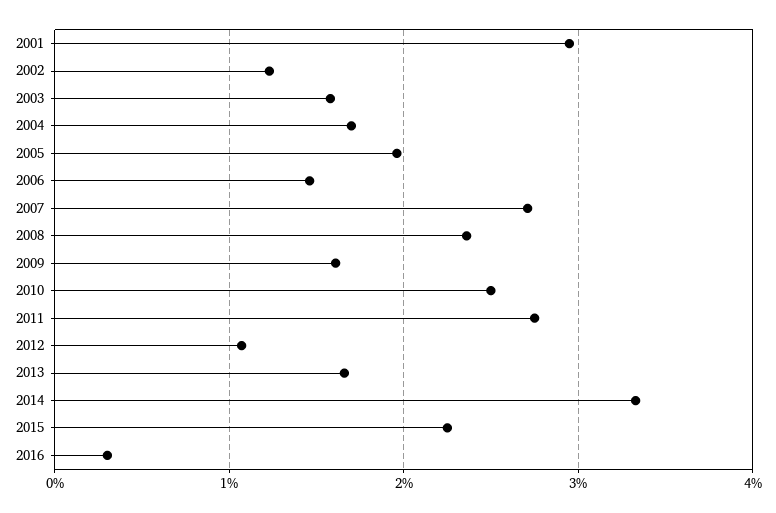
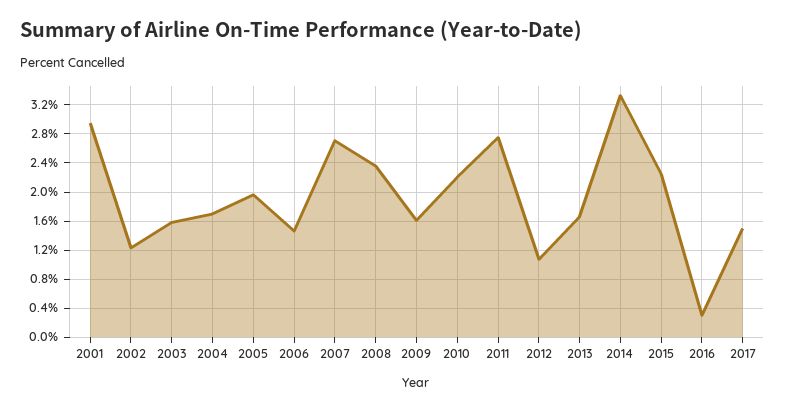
2010: 2.5 -> 2.2
2017: none -> 1.5

